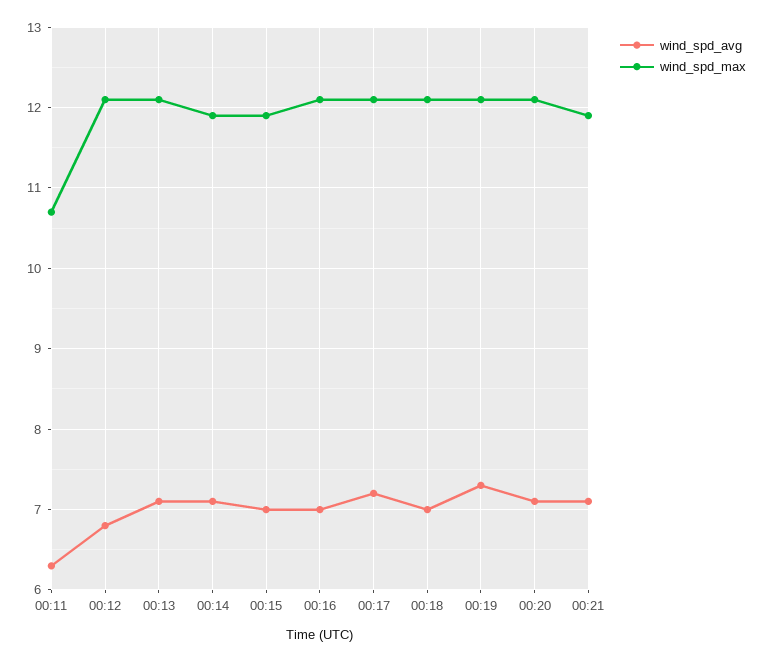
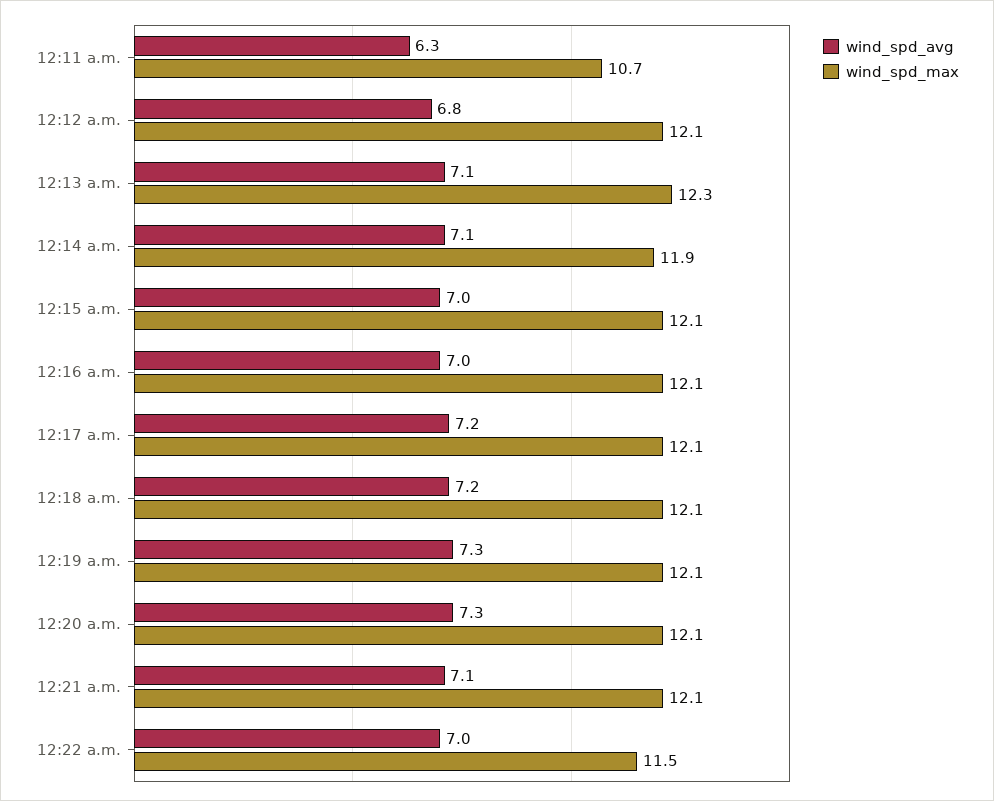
wind_spd_max, 00:13: 12.1 -> 12.3
wind_spd_max, 00:15: 11.9 -> 12.1
wind_spd_avg, 00:18: 7 -> 7.2
wind_spd_avg, 00:20: 7.1 -> 7.3
wind_spd_max, 00:21: 11.9 -> 12.1
wind_spd_avg, 12:22 a.m.: none -> 7
wind_spd_max, 12:22 a.m.: none -> 11.5

